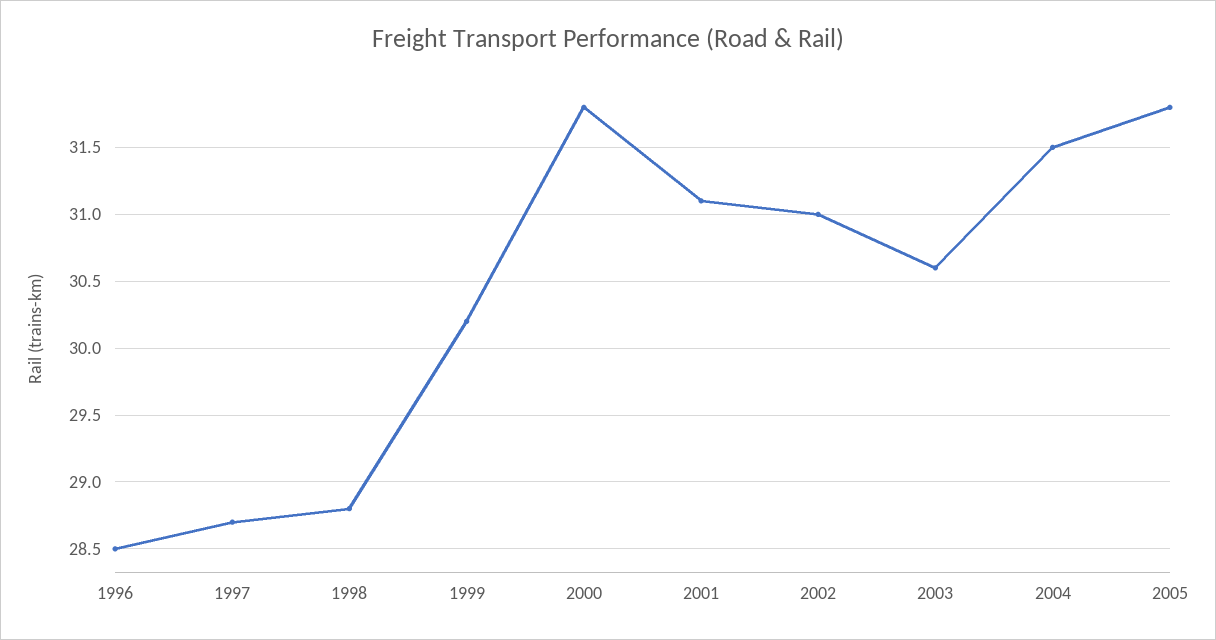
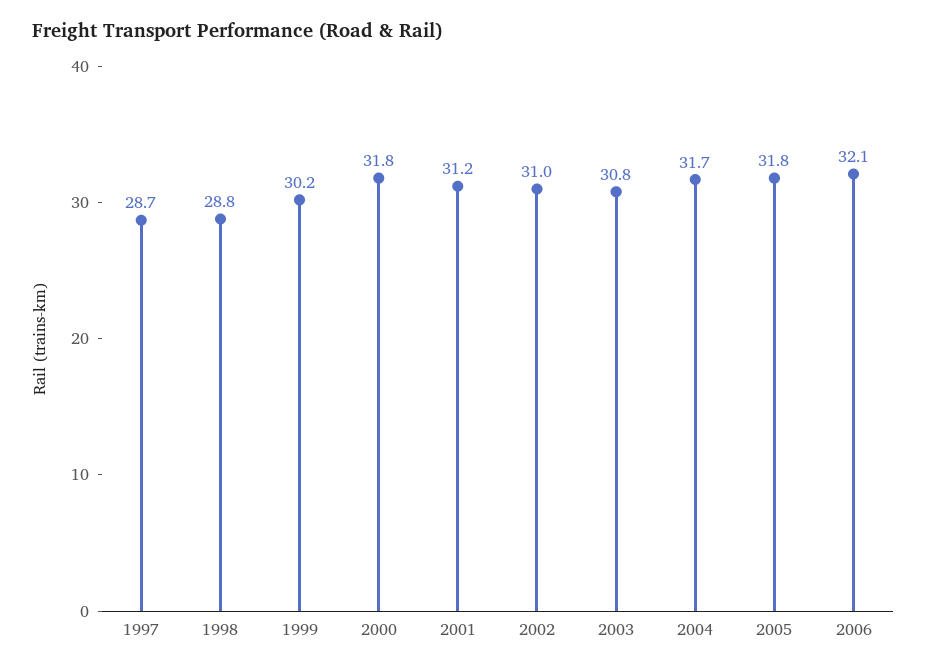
1996: 28.5 -> none
2001: 31.1 -> 31.2
2003: 30.6 -> 30.8
2004: 31.5 -> 31.7
2006: none -> 32.1

